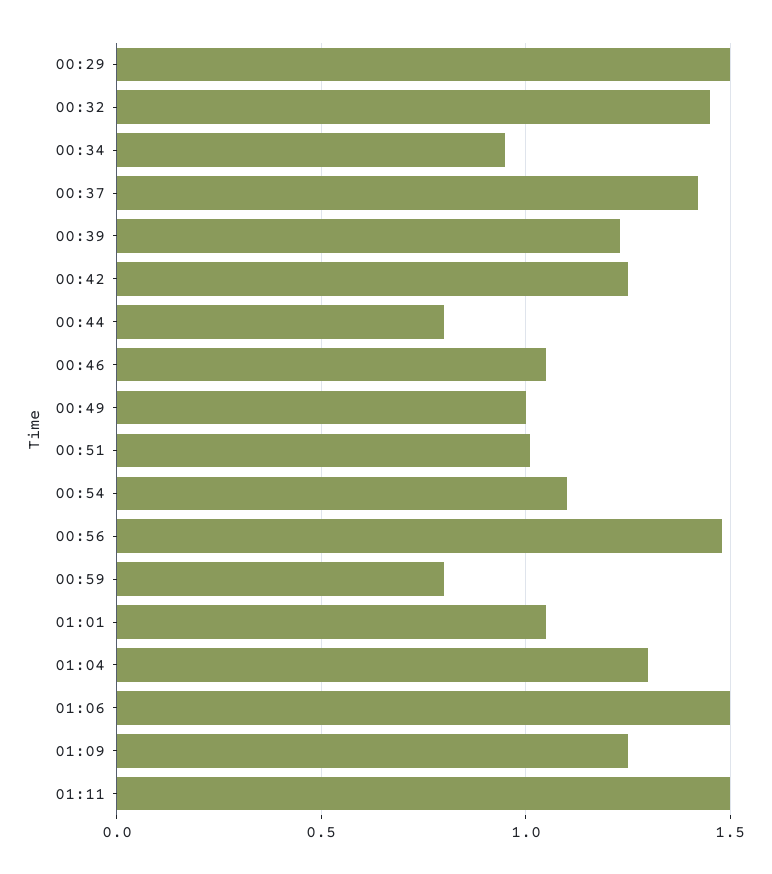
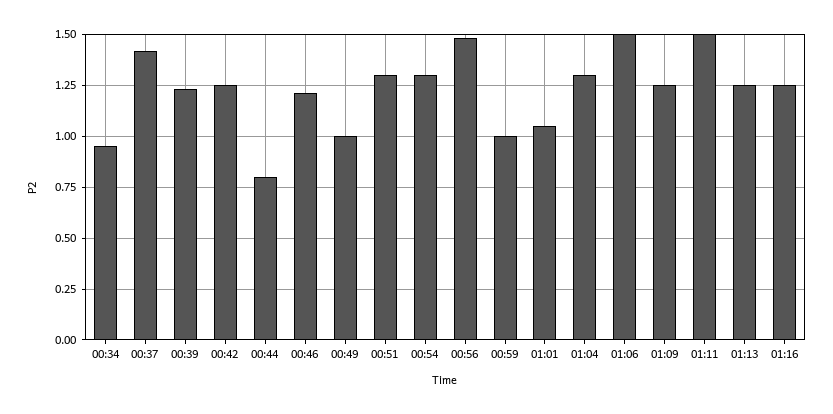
00:29: 1.5 -> none
00:32: 1.45 -> none
00:46: 1.05 -> 1.2
00:51: 1 -> 1.3
00:54: 1.1 -> 1.3
00:59: 0.8 -> 1
01:13: none -> 1.25
01:16: none -> 1.25

